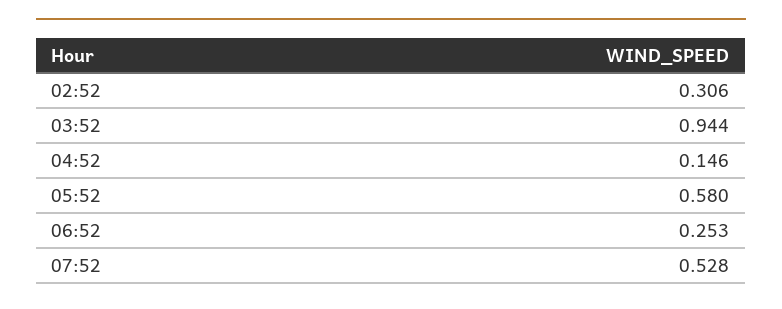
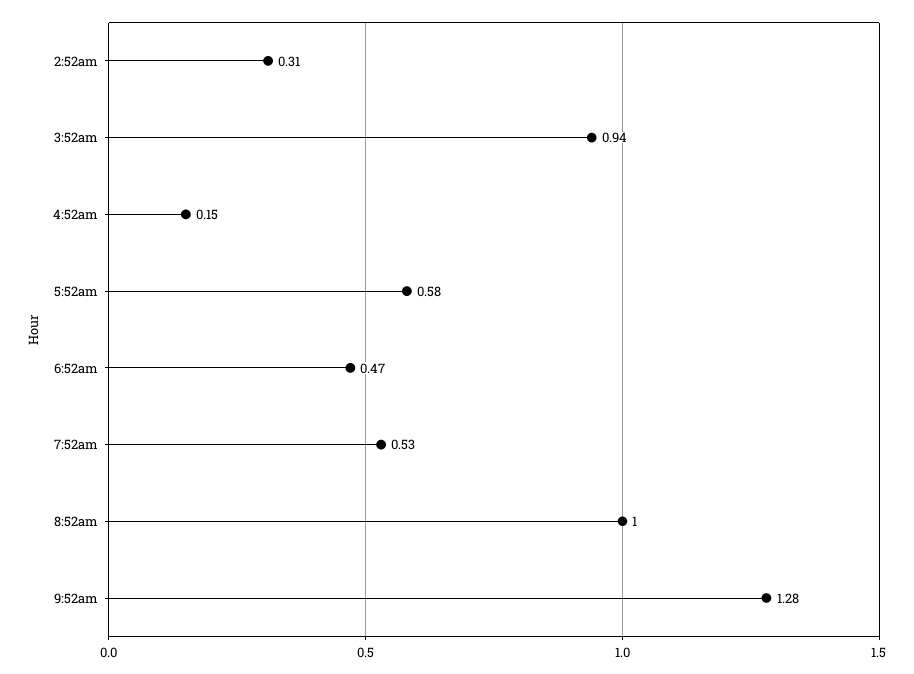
06:52: 0.253 -> 0.47
8:52am: none -> 1
9:52am: none -> 1.28

